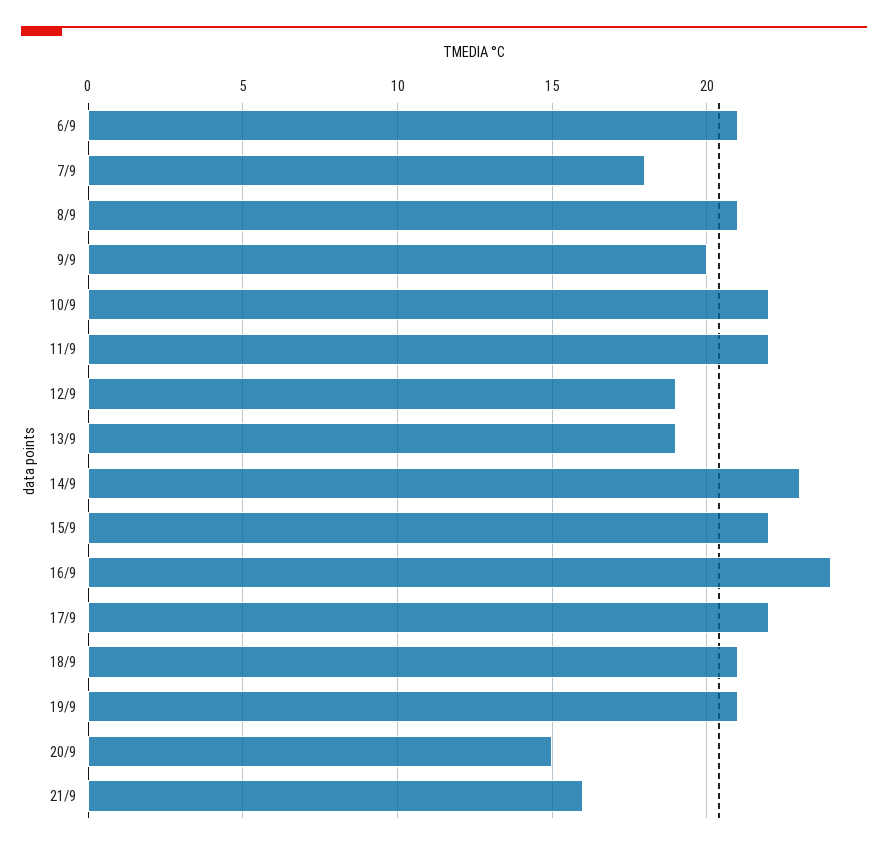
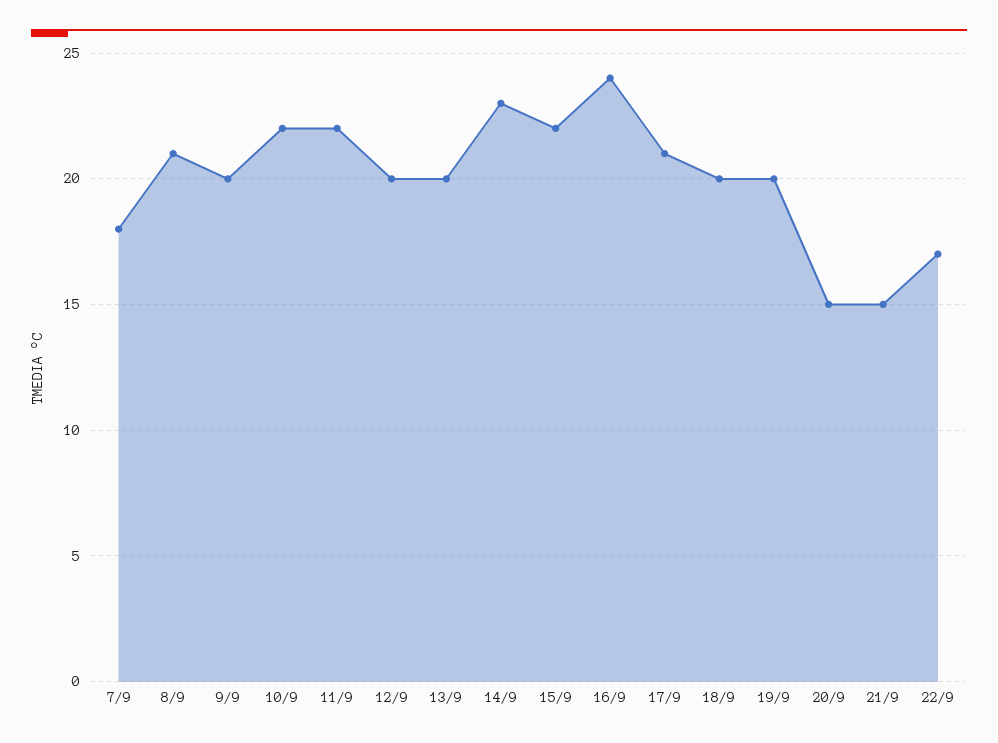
6/9: 21 -> none
12/9: 19 -> 20
13/9: 19 -> 20
17/9: 22 -> 21
18/9: 21 -> 20
19/9: 21 -> 20
21/9: 16 -> 15
22/9: none -> 17

